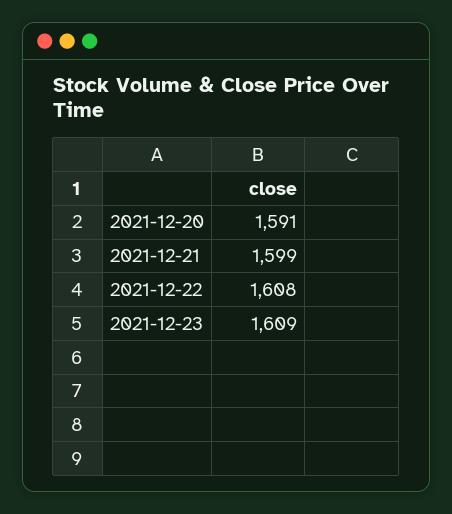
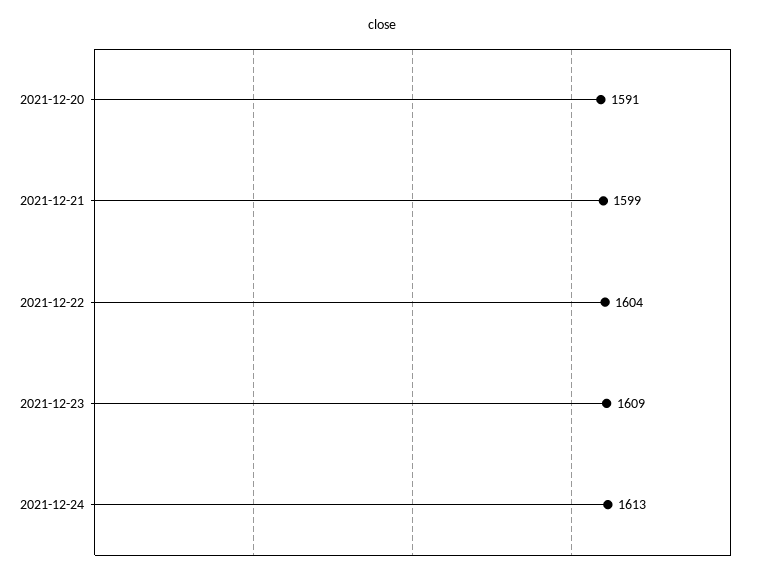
2021-12-22: 1608 -> 1604
2021-12-24: none -> 1613

